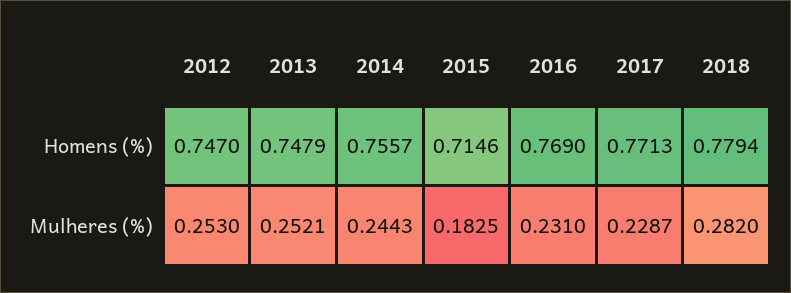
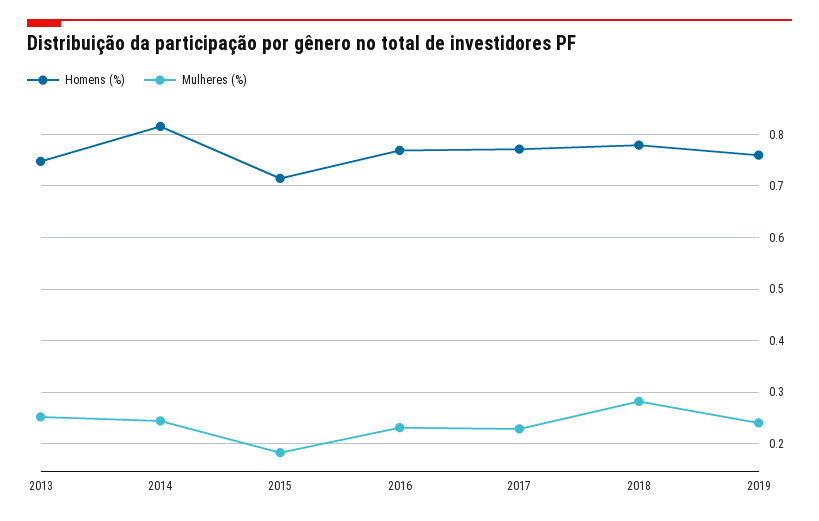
Homens (%), 2012: 0.747 -> none
Homens (%), 2014: 0.7557 -> 0.82
Mulheres (%), 2012: 0.253 -> none
Homens (%), 2019: none -> 0.76
Mulheres (%), 2019: none -> 0.24

